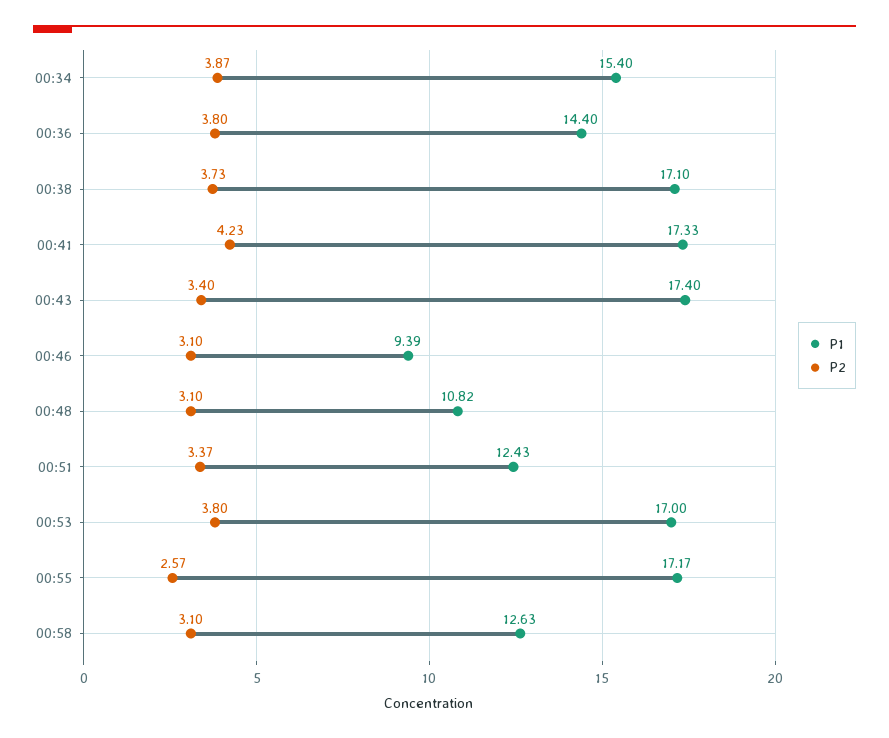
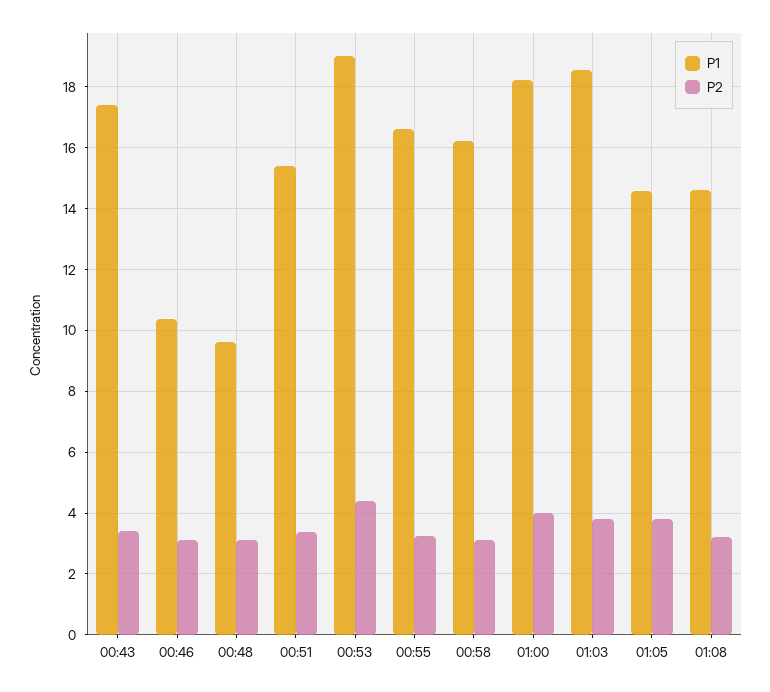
P1, 00:34: 15.4 -> none
P2, 00:34: 3.87 -> none
P1, 00:36: 14.4 -> none
P2, 00:36: 3.8 -> none
P1, 00:38: 17.1 -> none
P2, 00:38: 3.73 -> none
P1, 00:41: 17.33 -> none
P2, 00:41: 4.23 -> none
P1, 00:46: 9.39 -> 10.4
P1, 00:48: 10.82 -> 9.6
P1, 00:51: 12.43 -> 15.4
P1, 00:53: 17 -> 19
P2, 00:53: 3.8 -> 4.4
P1, 00:55: 17.17 -> 16.6
P2, 00:55: 2.57 -> 3.2
P1, 00:58: 12.63 -> 16.2
P1, 01:00: none -> 18.2
P2, 01:00: none -> 4
P1, 01:03: none -> 18.6
P2, 01:03: none -> 3.8
P1, 01:05: none -> 14.6
P2, 01:05: none -> 3.8
P1, 01:08: none -> 14.6
P2, 01:08: none -> 3.2

